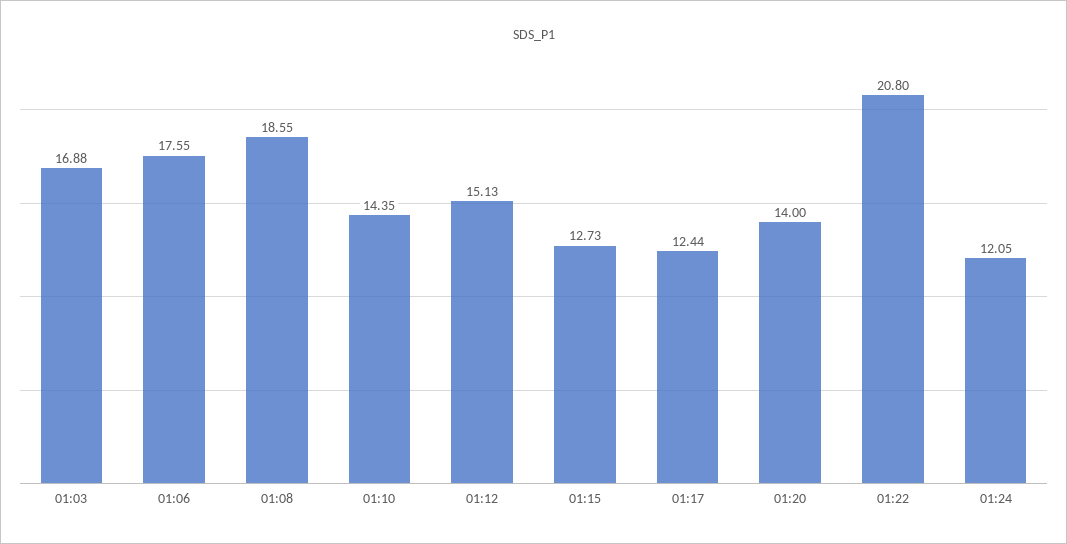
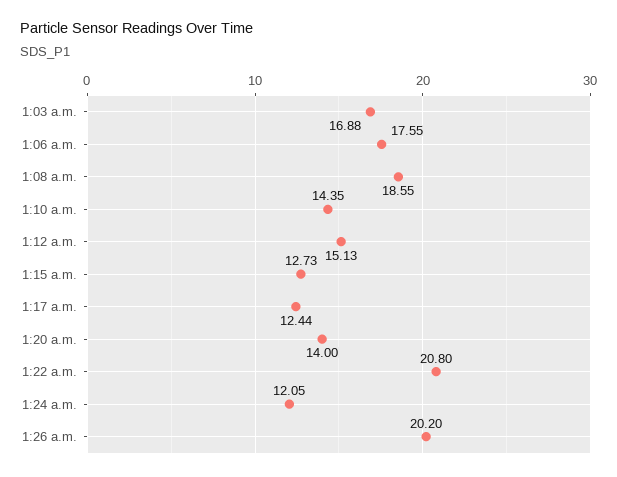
1:26 a.m.: none -> 20.2

